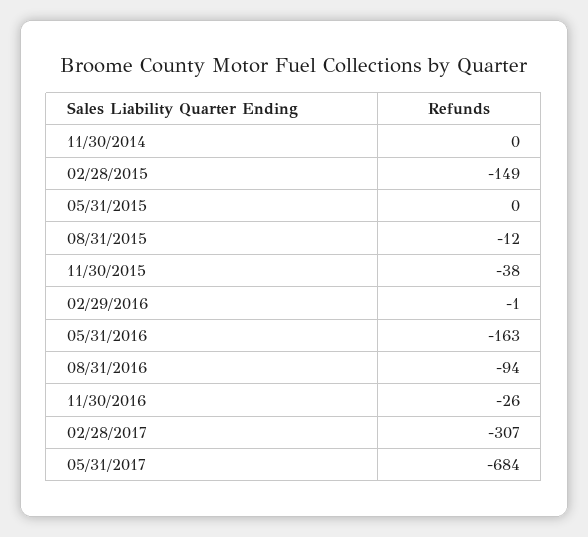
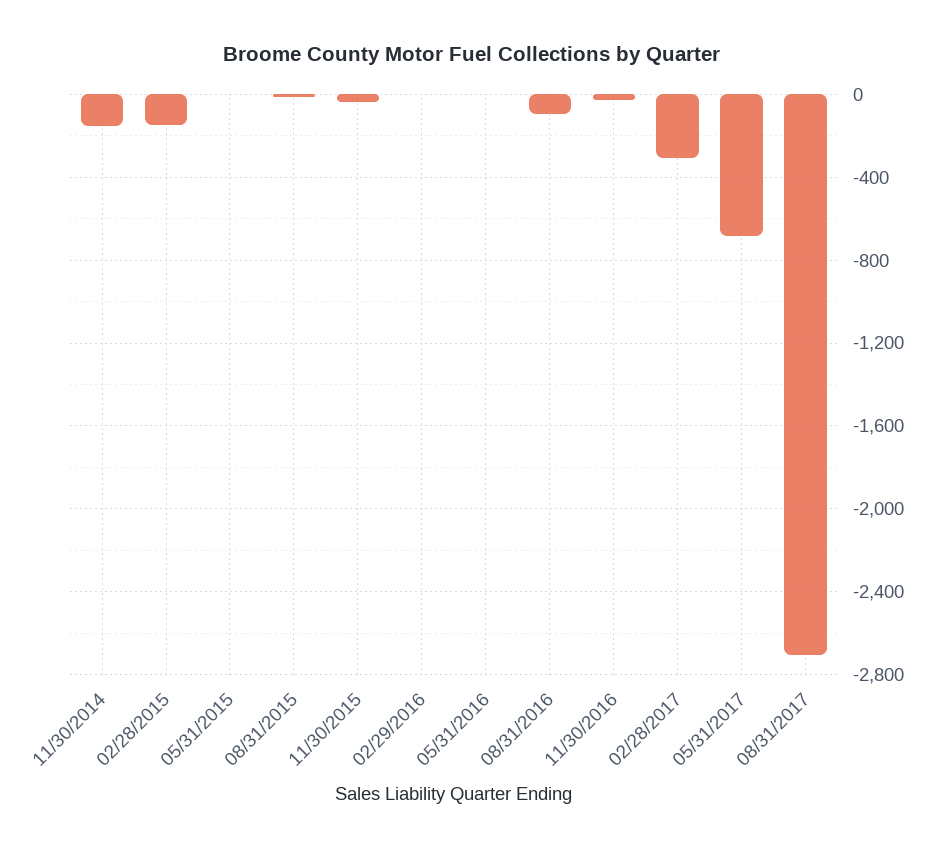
11/30/2014: 0 -> -150
05/31/2016: -163 -> 0
08/31/2017: none -> -2700

